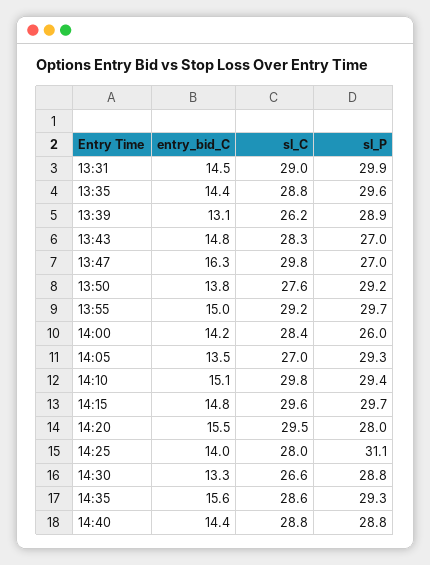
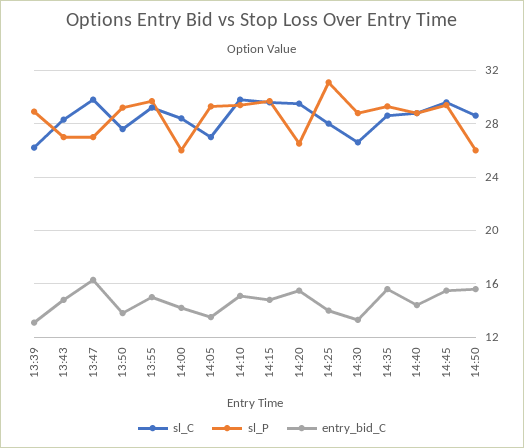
entry_bid_C, 13:31: 14.5 -> none
sl_C, 13:31: 29 -> none
sl_P, 13:31: 29.9 -> none
entry_bid_C, 13:35: 14.4 -> none
sl_C, 13:35: 28.8 -> none
sl_P, 13:35: 29.6 -> none
sl_P, 14:20: 28 -> 26.5
sl_C, 14:45: none -> 29.5
sl_P, 14:45: none -> 29.5
entry_bid_C, 14:45: none -> 15.5
sl_C, 14:50: none -> 28.5
sl_P, 14:50: none -> 26
entry_bid_C, 14:50: none -> 15.5

